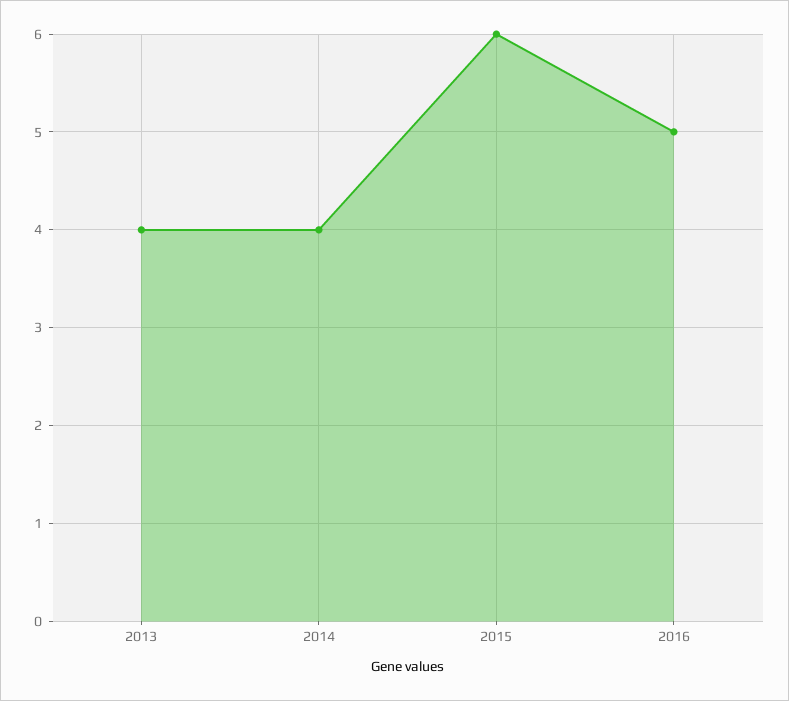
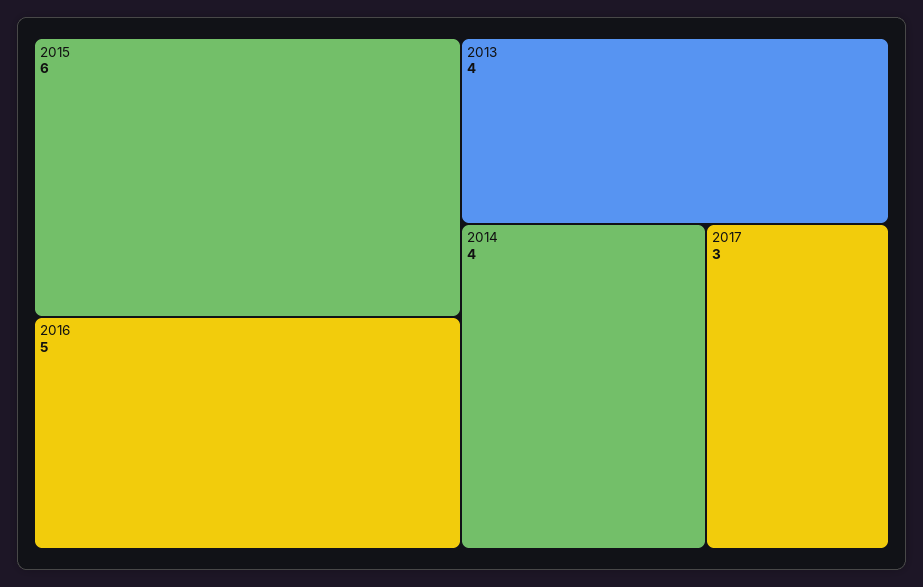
2017: none -> 3

